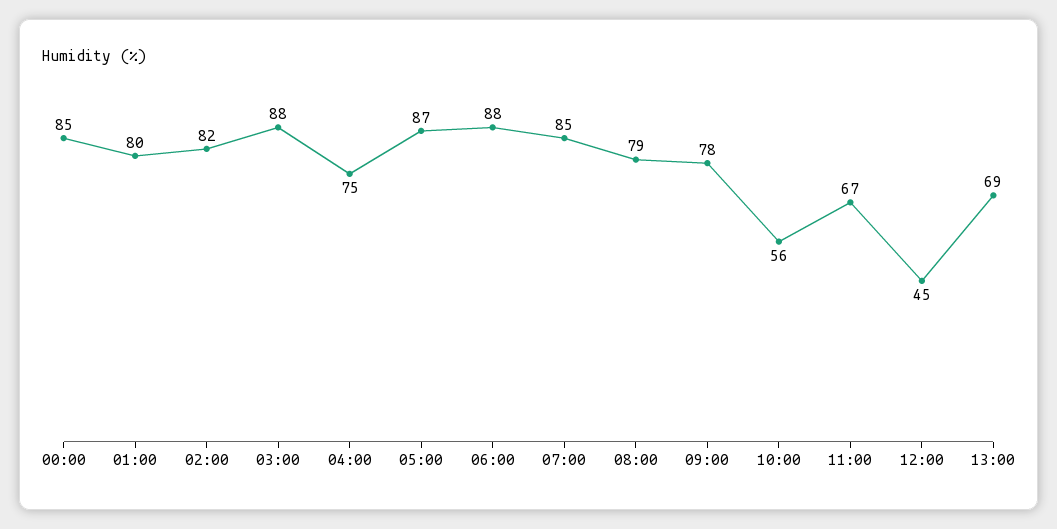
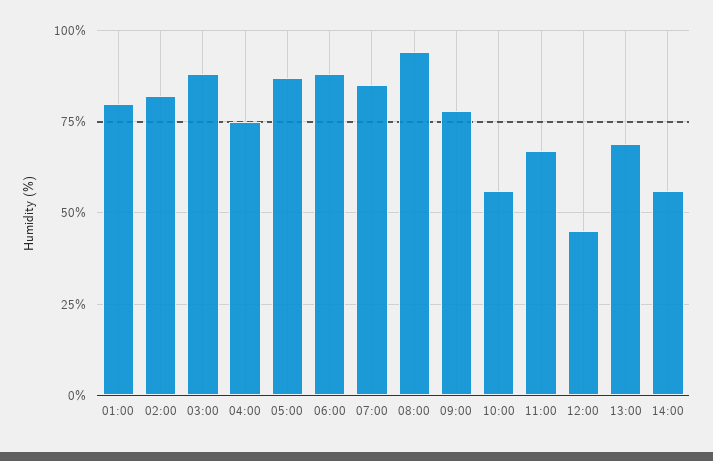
00:00: 85 -> none
08:00: 79 -> 95
14:00: none -> 55

